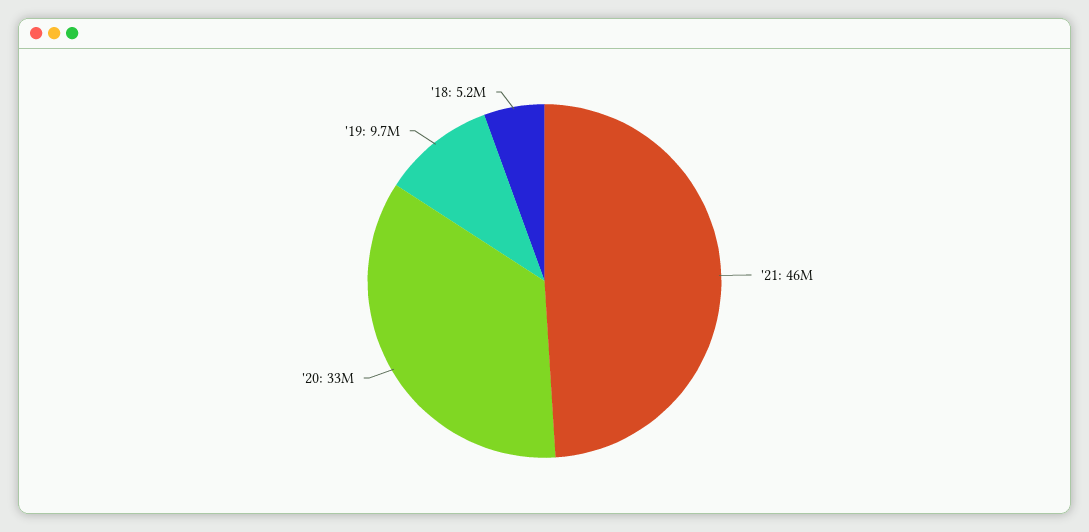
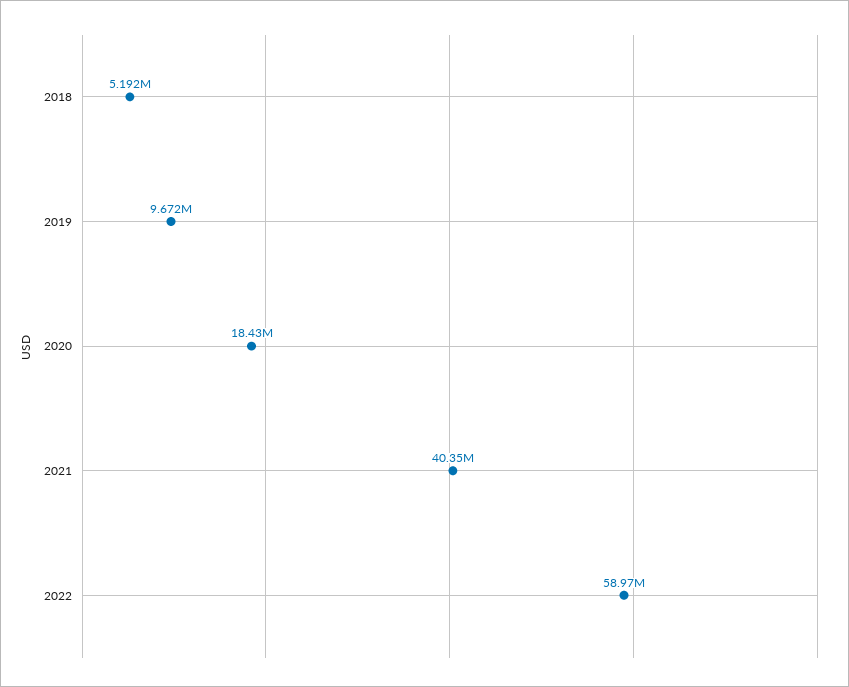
'21: 46000000 -> 40350000
'20: 33000000 -> 18430000
2022: none -> 58970000

